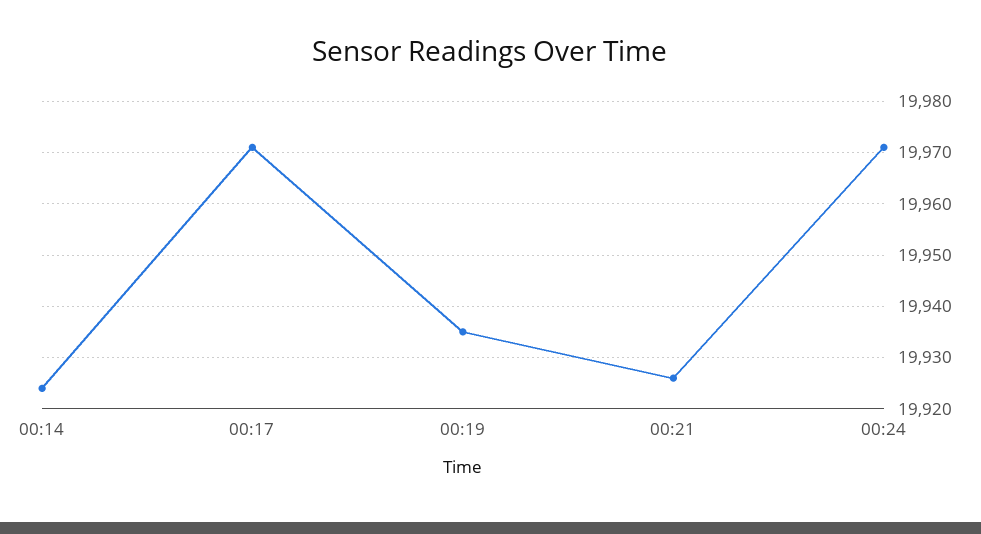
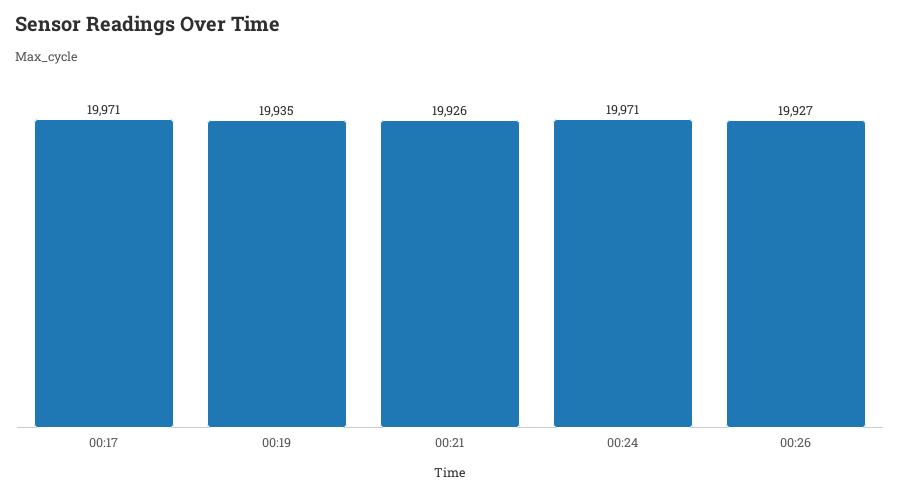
00:14: 19925 -> none
00:26: none -> 19927

